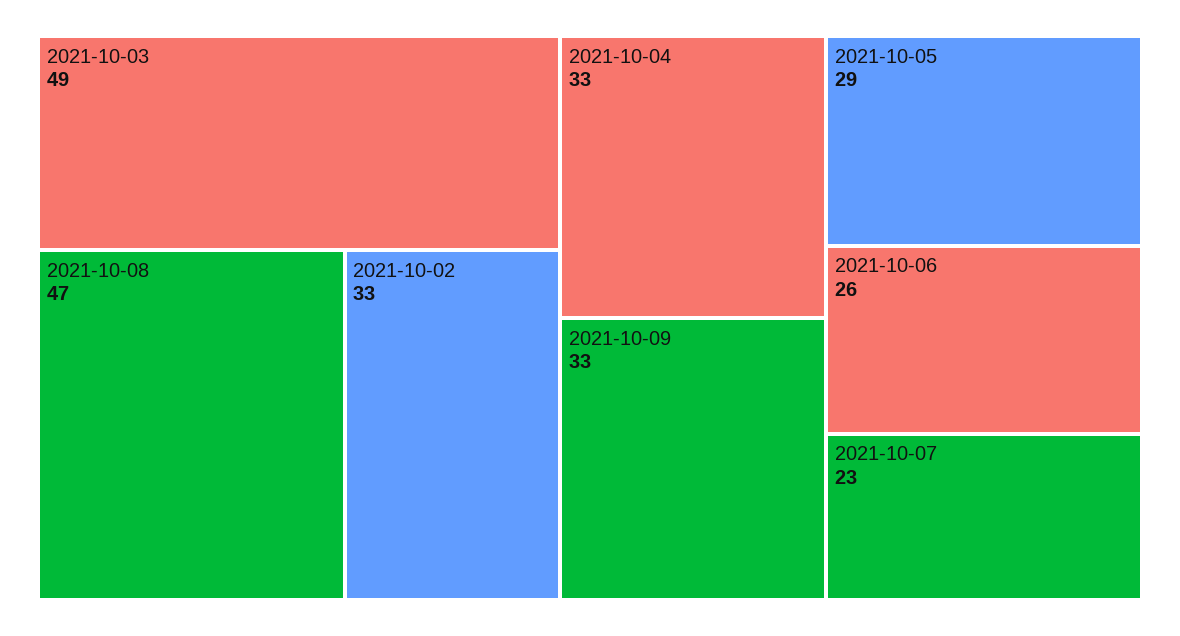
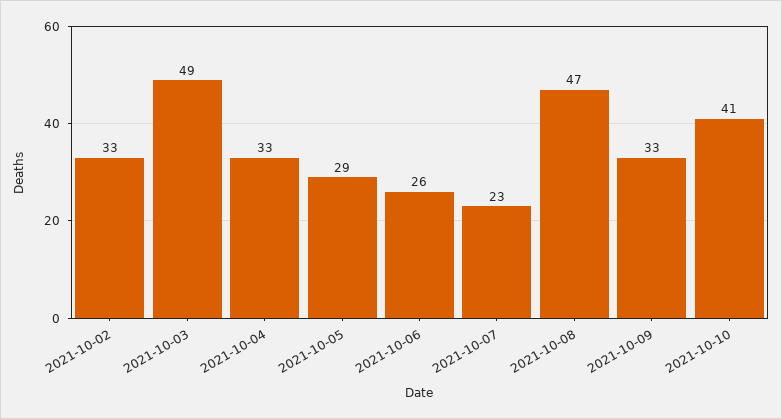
2021-10-10: none -> 41

